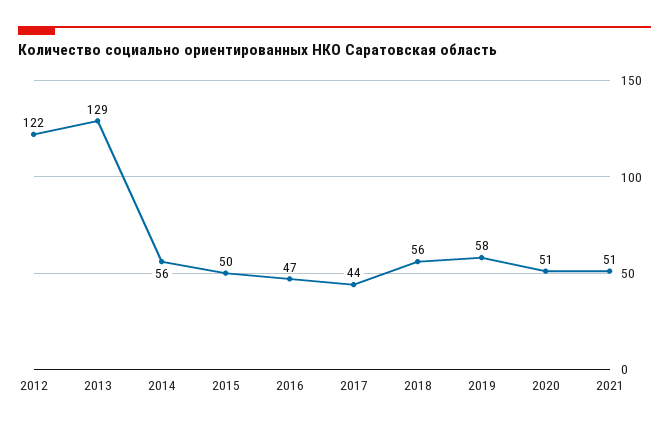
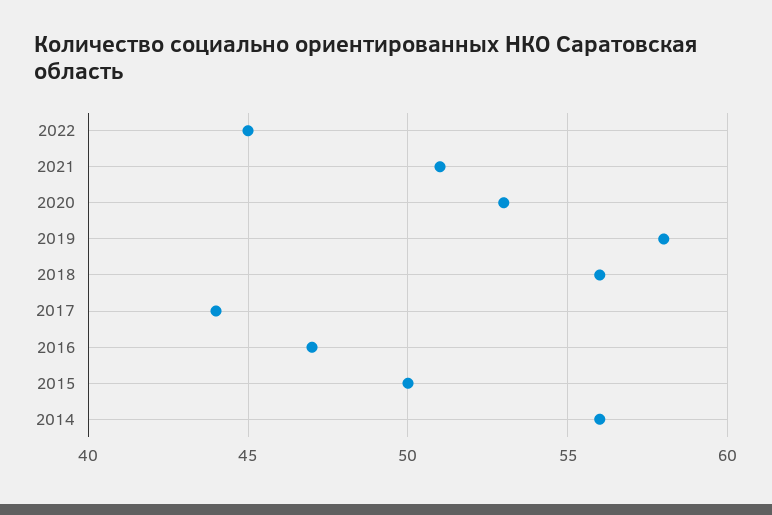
2012: 122 -> none
2013: 129 -> none
2020: 51 -> 53
2022: none -> 45

